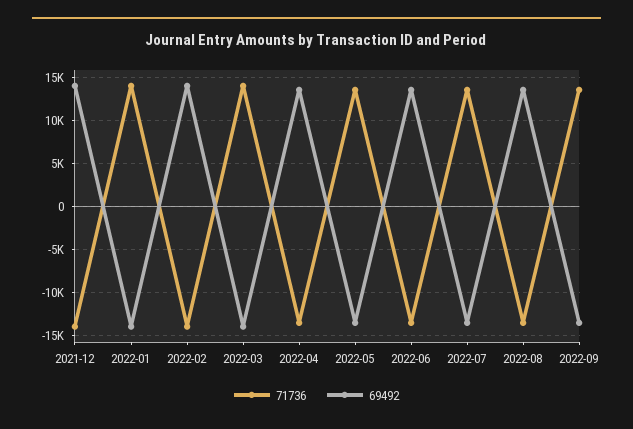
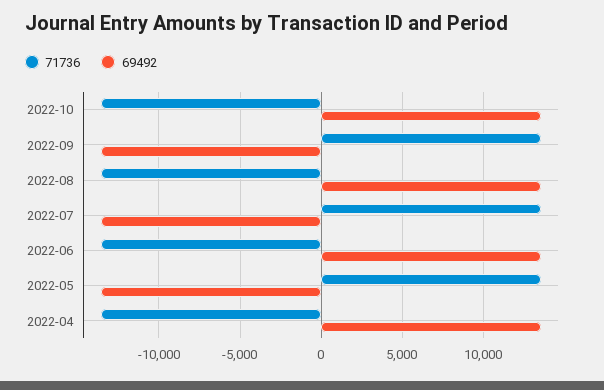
71736, 2021-12: -14000 -> none
69492, 2021-12: 14000 -> none
71736, 2022-01: 14000 -> none
69492, 2022-01: -14000 -> none
71736, 2022-02: -14000 -> none
69492, 2022-02: 14000 -> none
71736, 2022-03: 14000 -> none
69492, 2022-03: -14000 -> none
71736, 2022-10: none -> -13500
69492, 2022-10: none -> 13500

